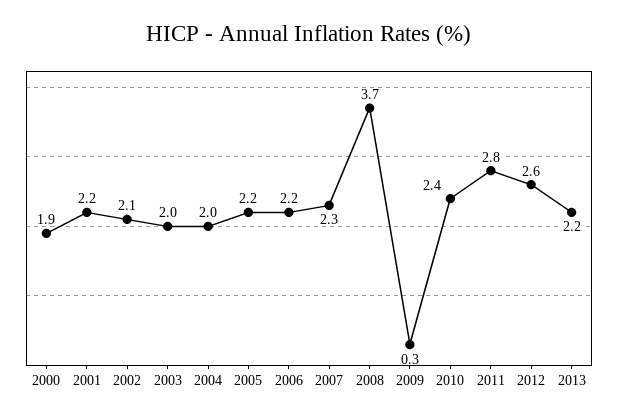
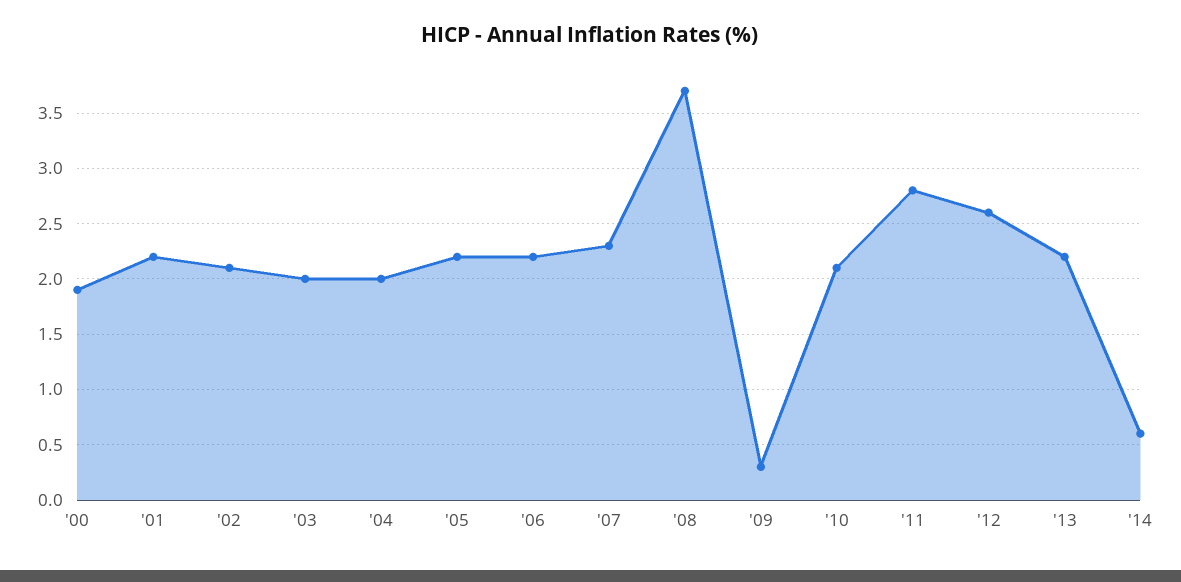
2010: 2.4 -> 2.1
'14: none -> 0.6

